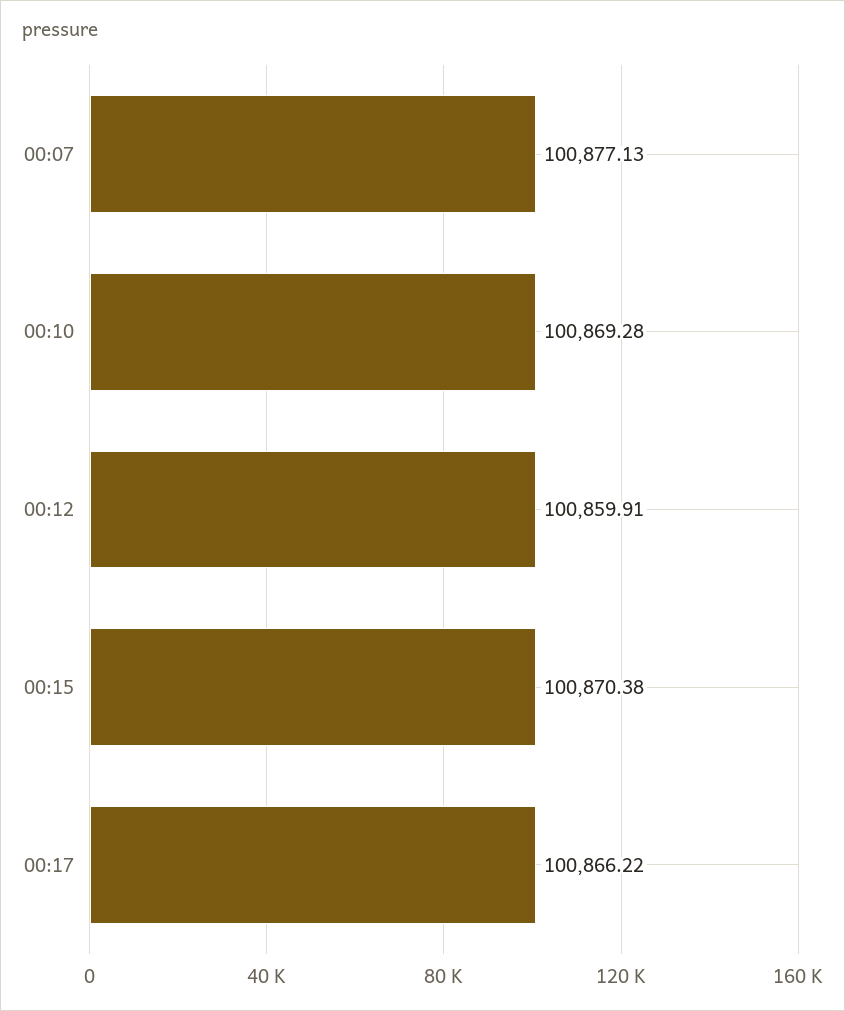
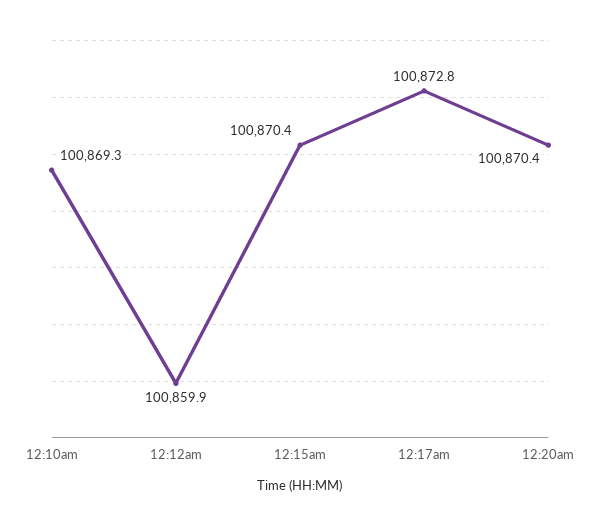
00:07: 100877.13 -> none
00:17: 100866.22 -> 100872.8
12:20am: none -> 100870.4

